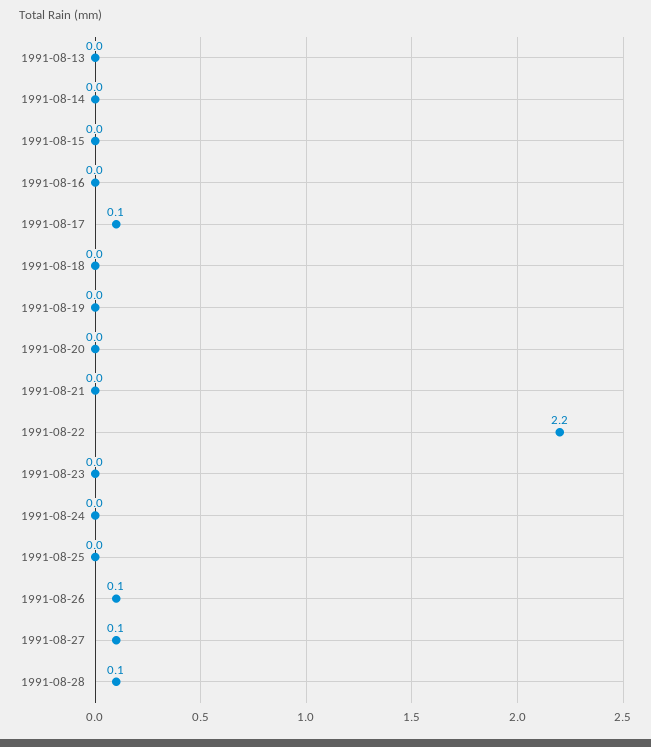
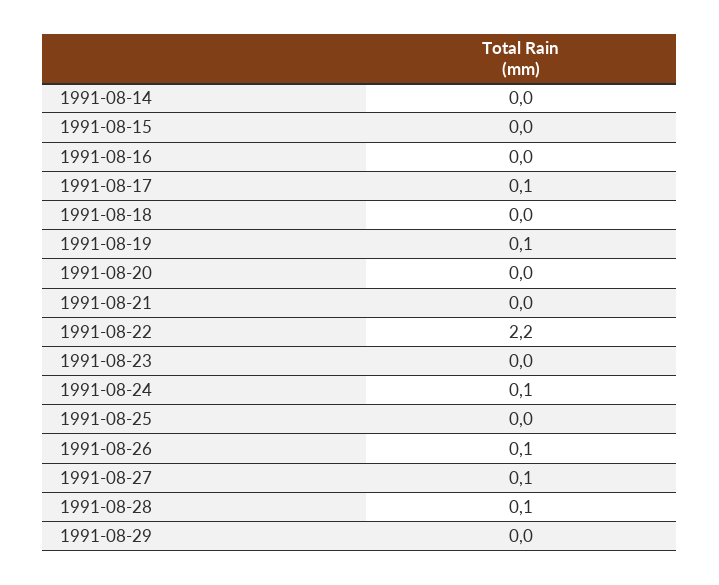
1991-08-13: 0 -> none
1991-08-19: 0 -> 0.1
1991-08-24: 0 -> 0.1
1991-08-29: none -> 0

